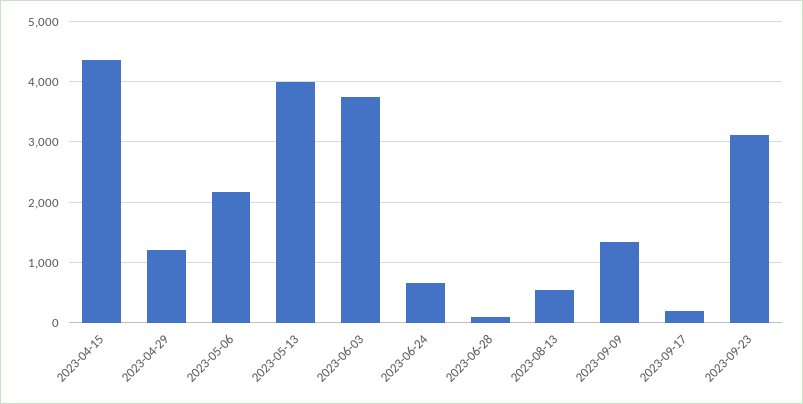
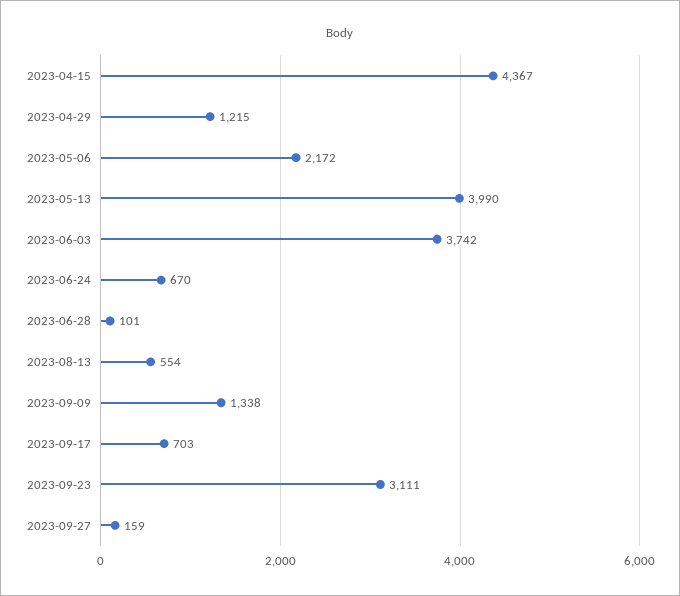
2023-09-17: 200 -> 703
2023-09-27: none -> 159

